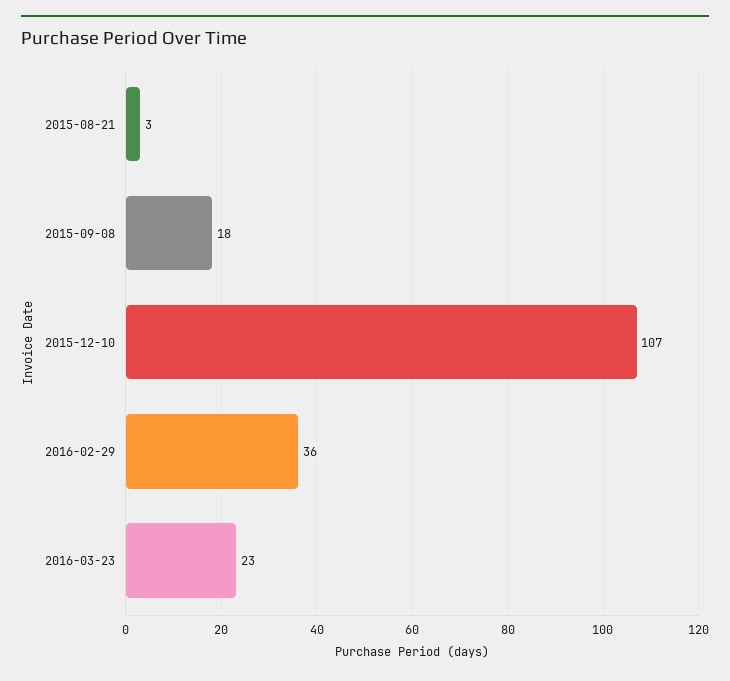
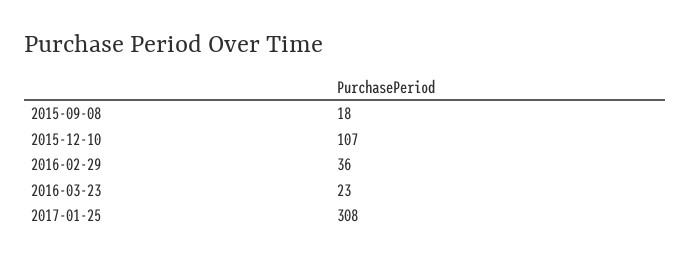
2015-08-21: 3 -> none
2017-01-25: none -> 308

